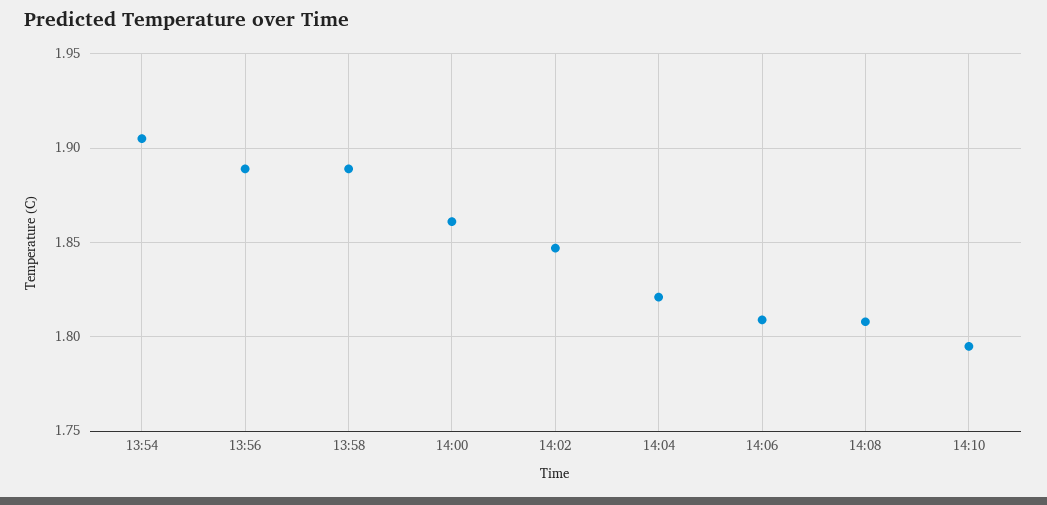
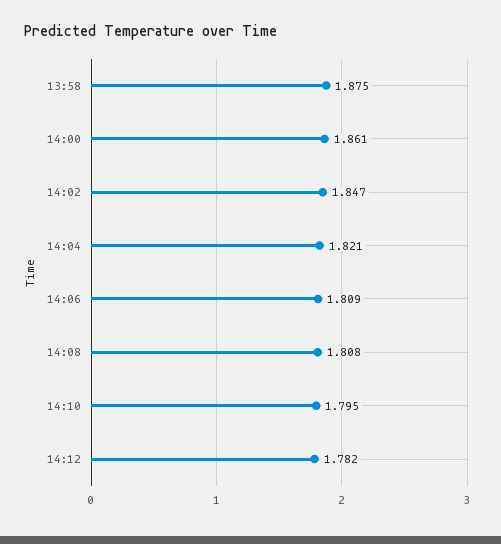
13:54: 1.905 -> none
13:56: 1.89 -> none
13:58: 1.89 -> 1.875
14:12: none -> 1.782

